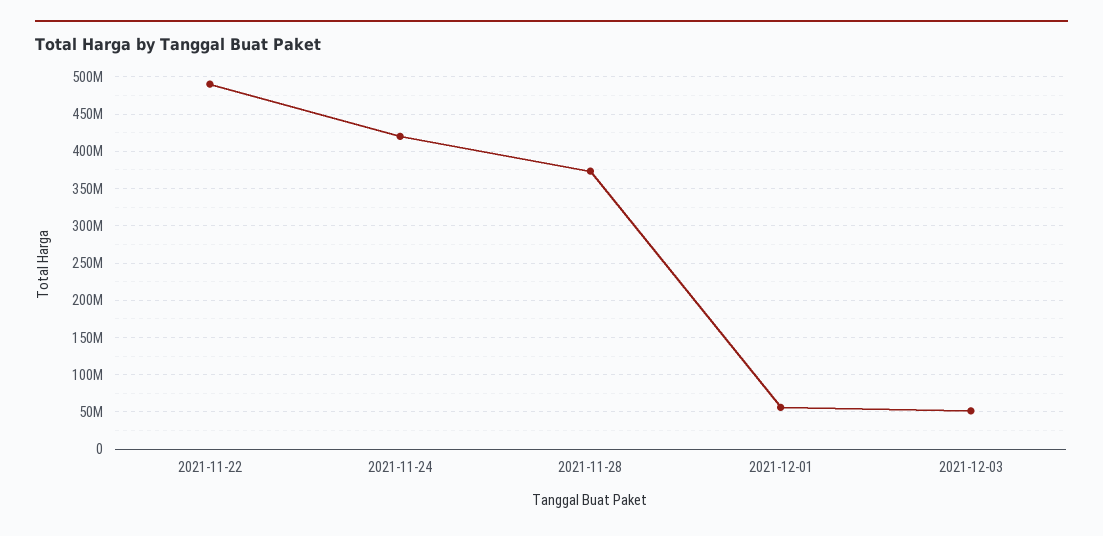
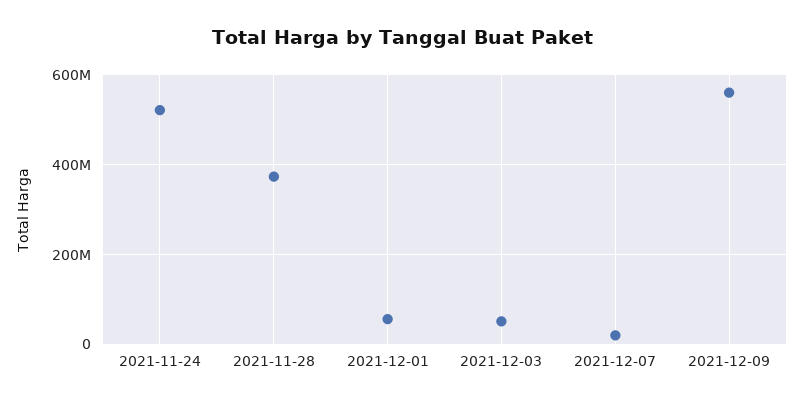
2021-11-22: 490000000 -> none
2021-11-24: 420000000 -> 520000000
2021-12-07: none -> 20000000
2021-12-09: none -> 560000000

